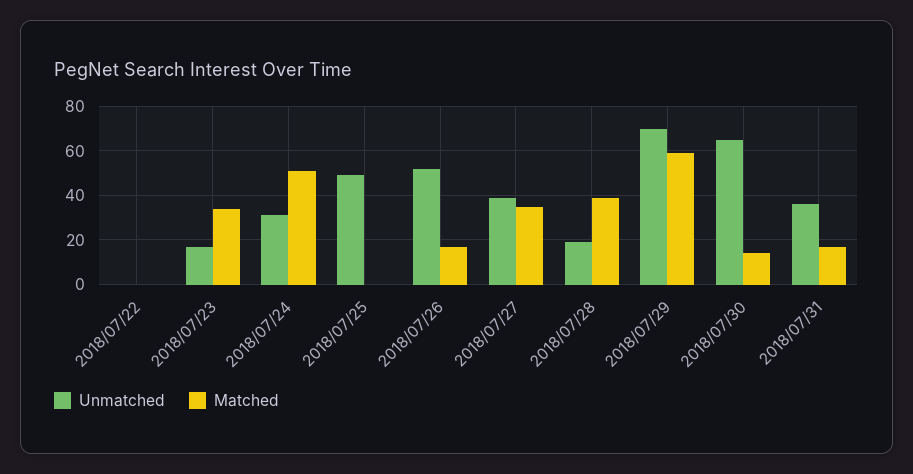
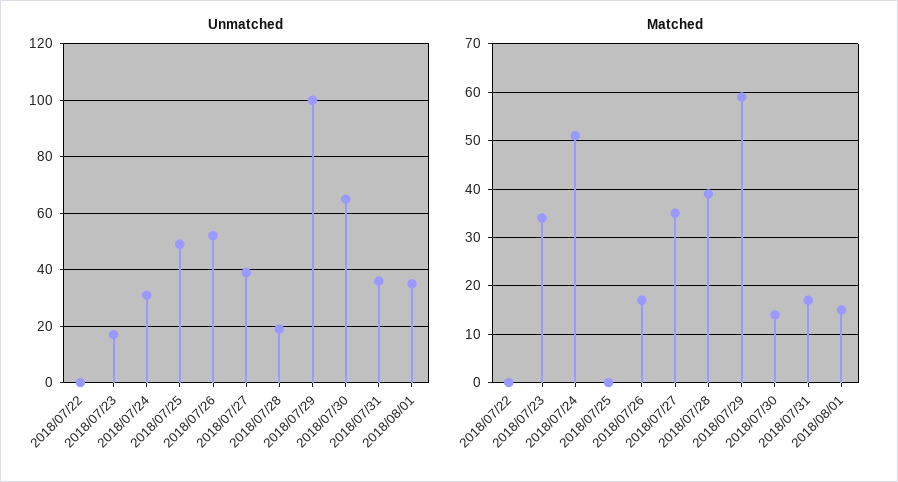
Unmatched, 2018/07/29: 70 -> 100
Unmatched, 2018/08/01: none -> 35
Matched, 2018/08/01: none -> 15

